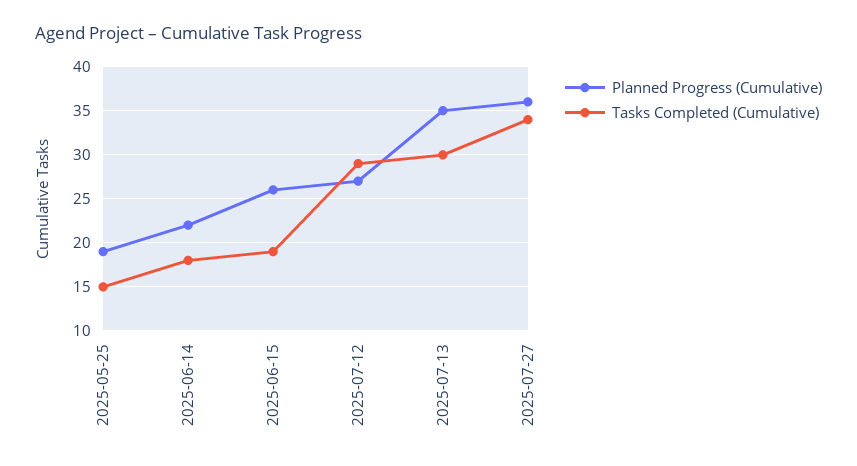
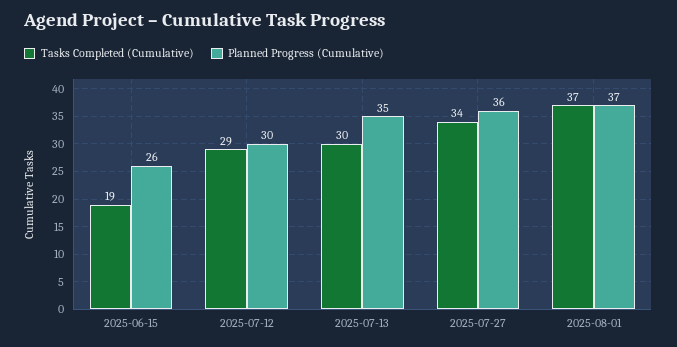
Planned Progress (Cumulative), 2025-05-25: 19 -> none
Tasks Completed (Cumulative), 2025-05-25: 15 -> none
Planned Progress (Cumulative), 2025-06-14: 22 -> none
Tasks Completed (Cumulative), 2025-06-14: 18 -> none
Planned Progress (Cumulative), 2025-07-12: 27 -> 30
Tasks Completed (Cumulative), 2025-08-01: none -> 37
Planned Progress (Cumulative), 2025-08-01: none -> 37

